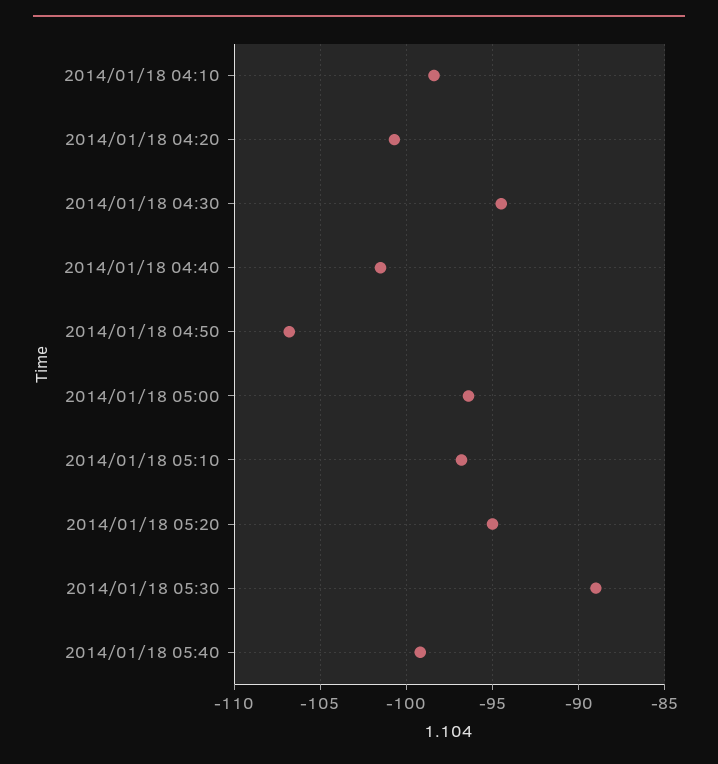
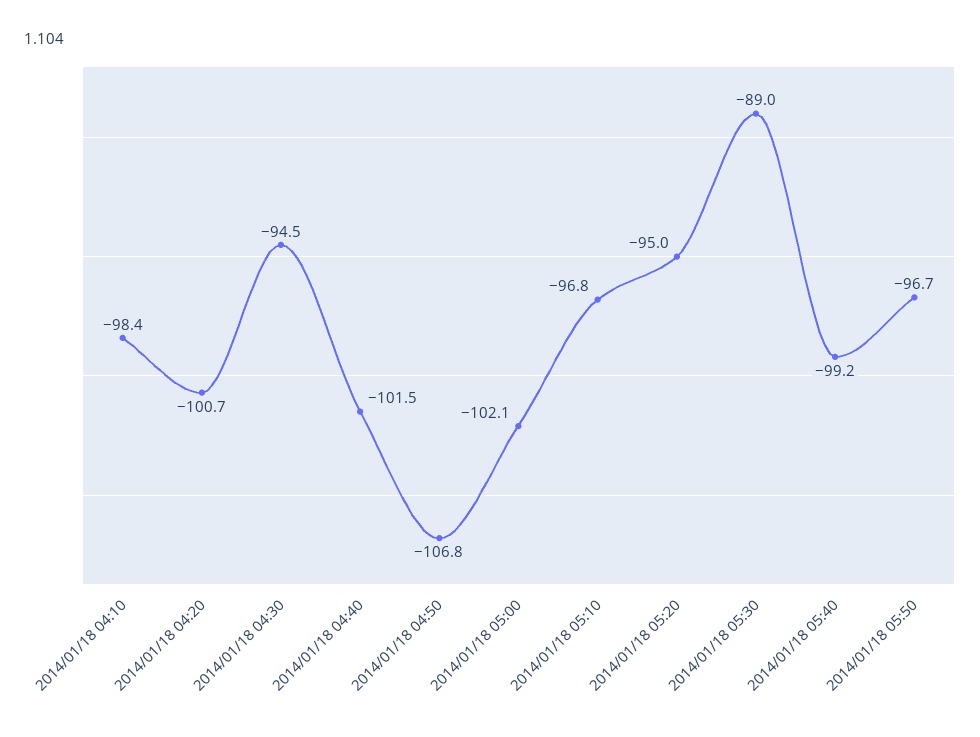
2014/01/18 05:00: -96.5 -> -102.1
2014/01/18 05:50: none -> -96.7

